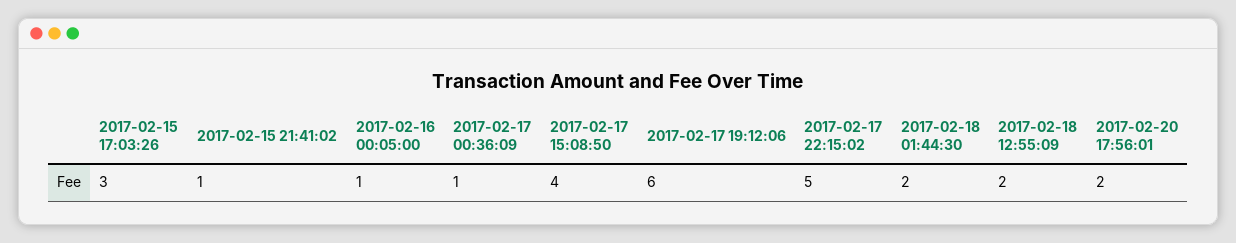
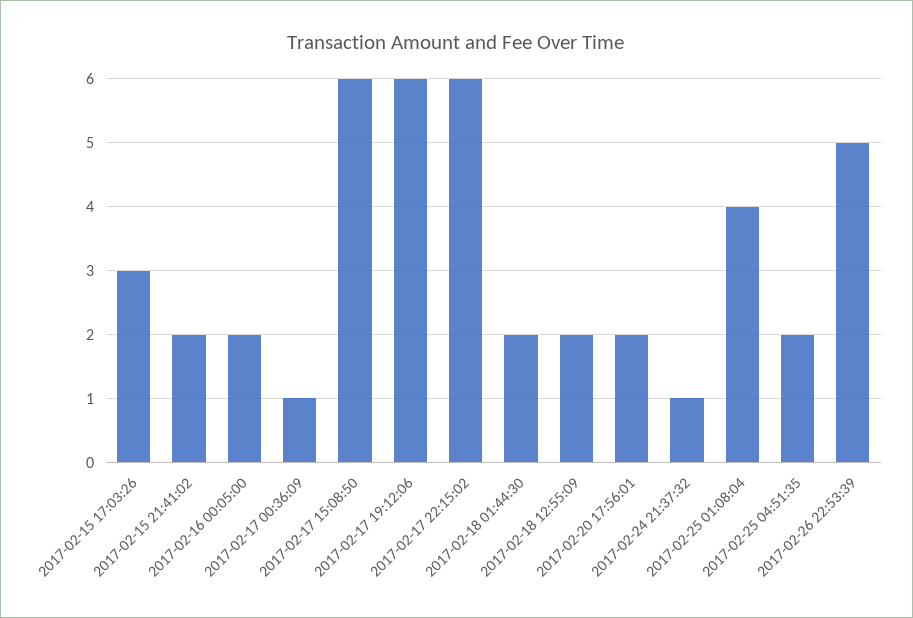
2017-02-15 21:41:02: 1 -> 2
2017-02-16 00:05:00: 1 -> 2
2017-02-17 15:08:50: 4 -> 6
2017-02-17 22:15:02: 5 -> 6
2017-02-24 21:37:32: none -> 1
2017-02-25 01:08:04: none -> 4
2017-02-25 04:51:35: none -> 2
2017-02-26 22:53:39: none -> 5

